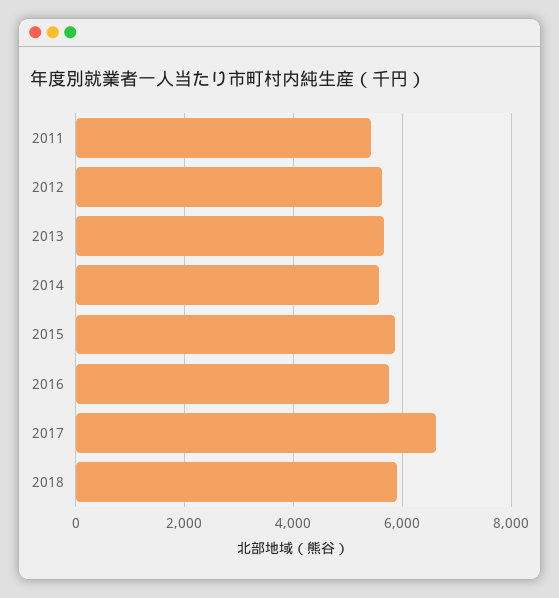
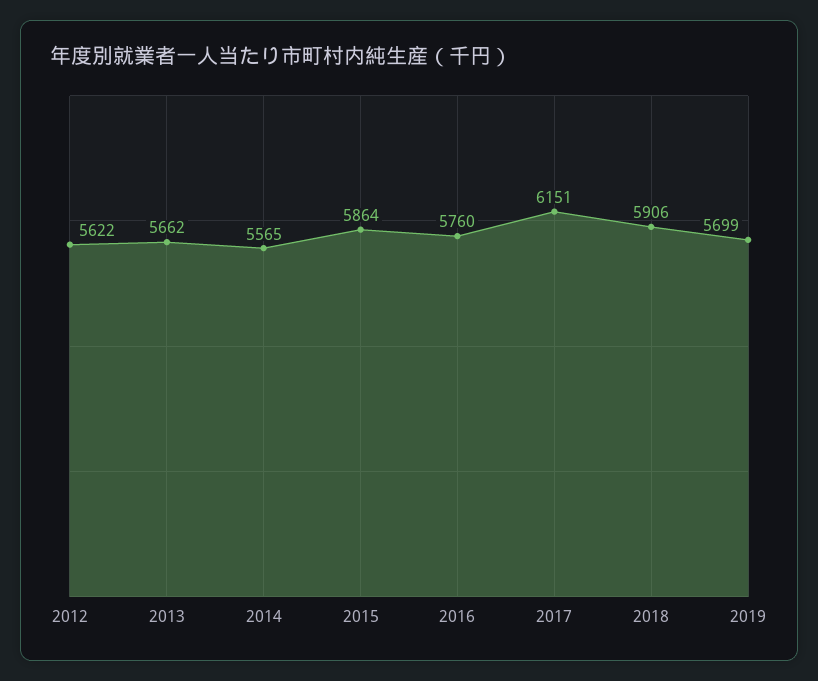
2011: 5400 -> none
2017: 6600 -> 6151
2019: none -> 5699

